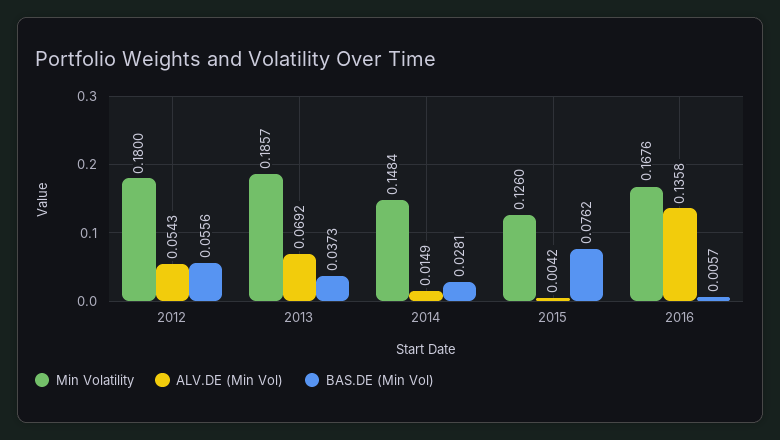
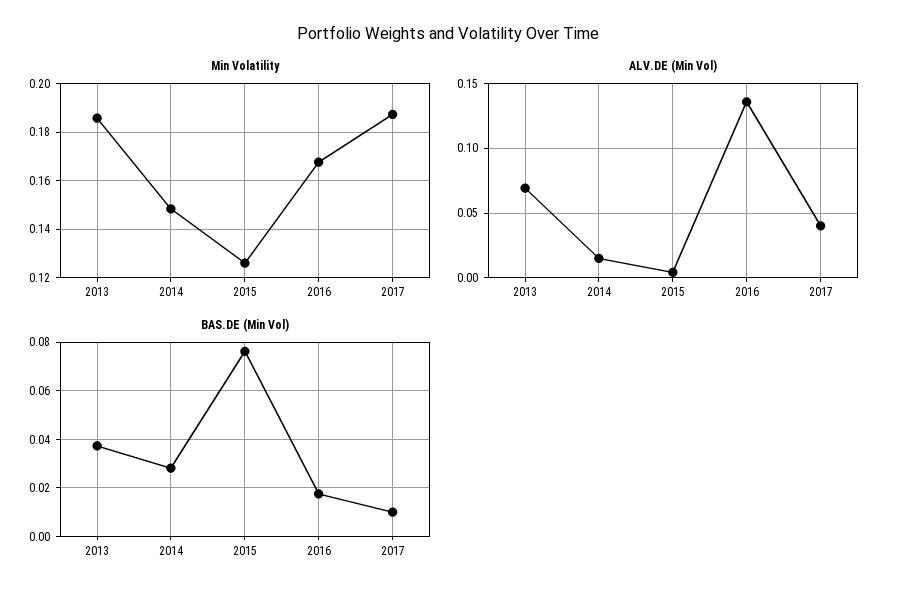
Min Volatility, 2012: 0.18 -> none
ALV.DE (Min Vol), 2012: 0.0543 -> none
BAS.DE (Min Vol), 2012: 0.0556 -> none
BAS.DE (Min Vol), 2016: 0.0057 -> 0.0175
Min Volatility, 2017: none -> 0.1875
ALV.DE (Min Vol), 2017: none -> 0.04
BAS.DE (Min Vol), 2017: none -> 0.01

